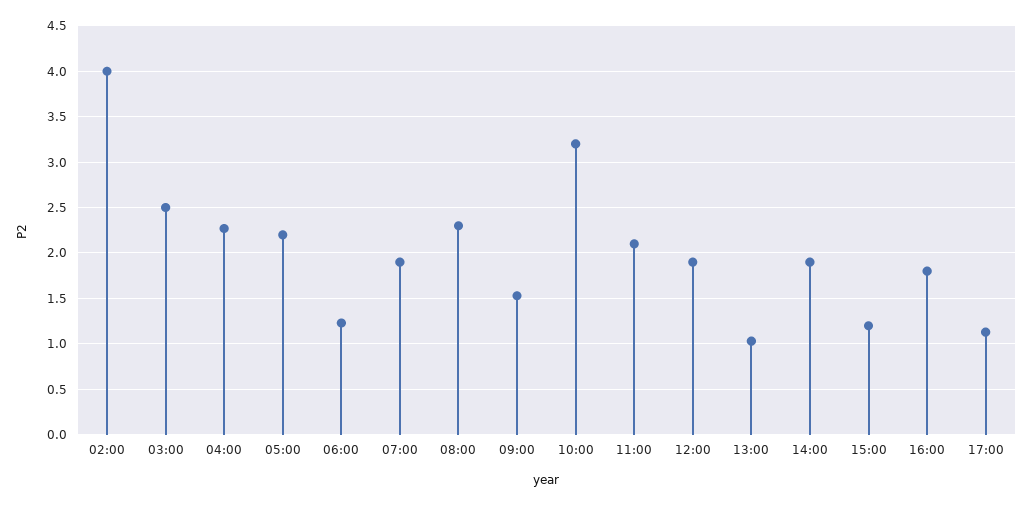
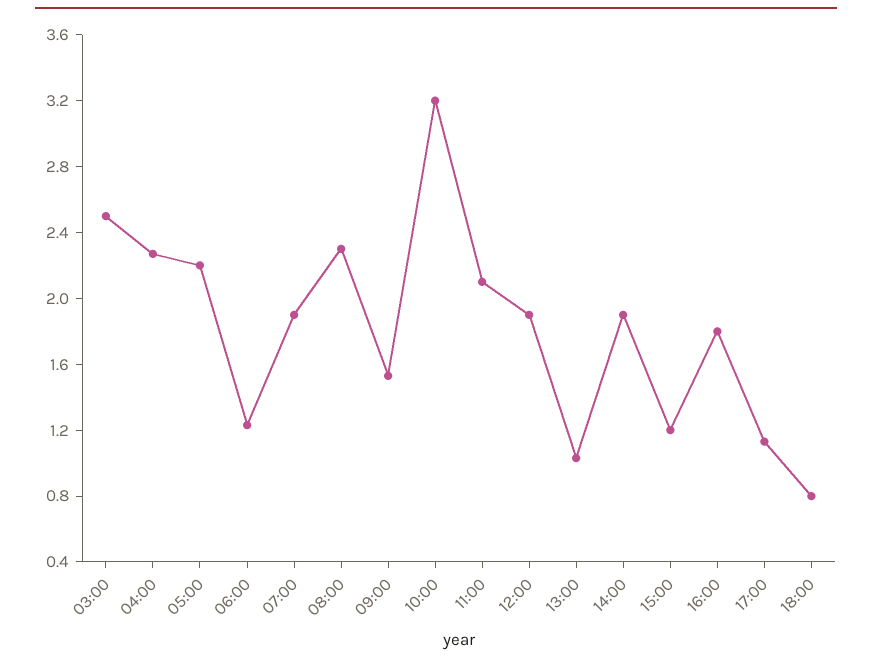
02:00: 4 -> none
18:00: none -> 0.8

